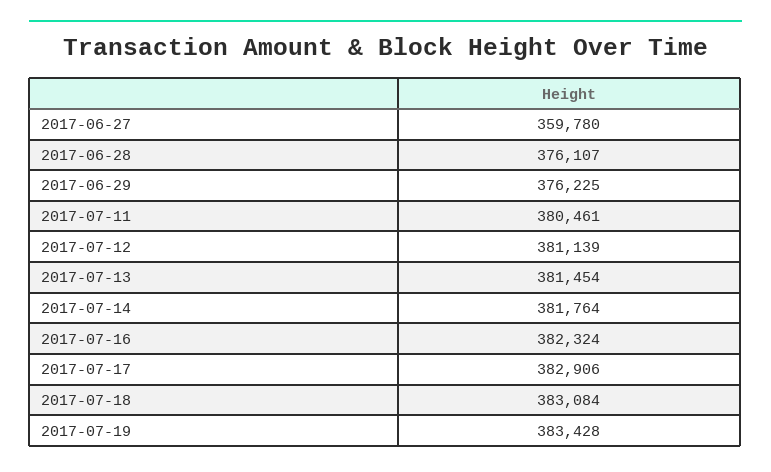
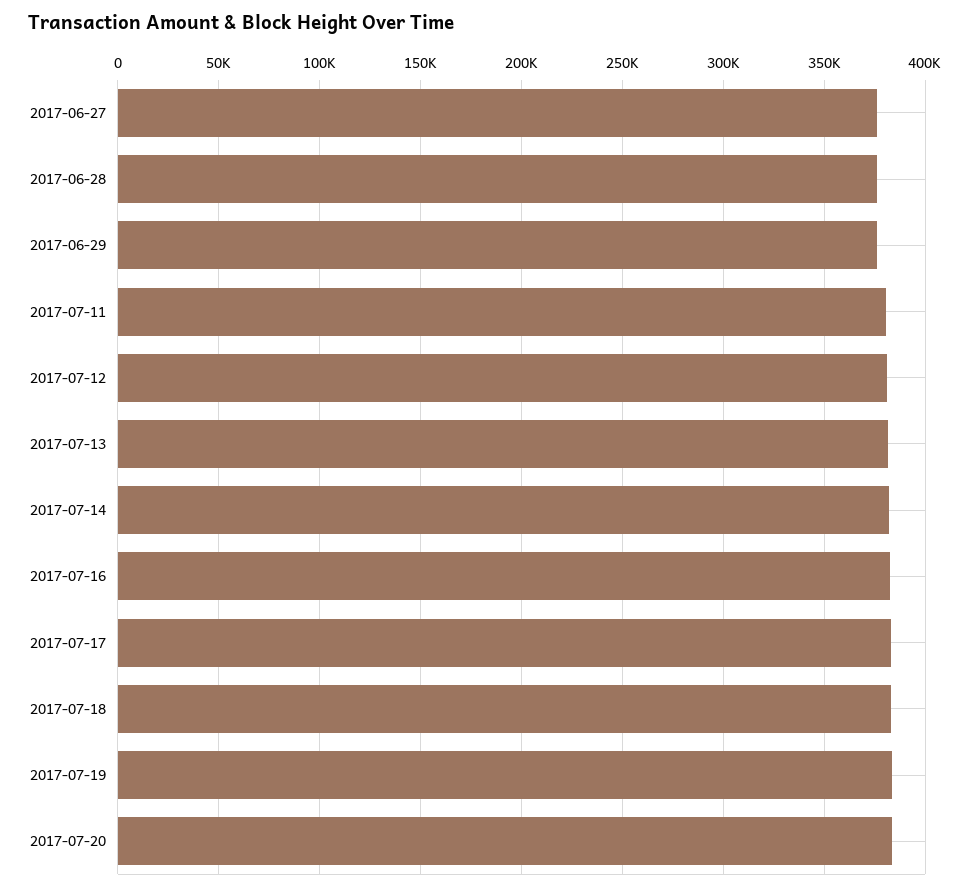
2017-06-27: 359780 -> 375000
2017-07-20: none -> 385000

